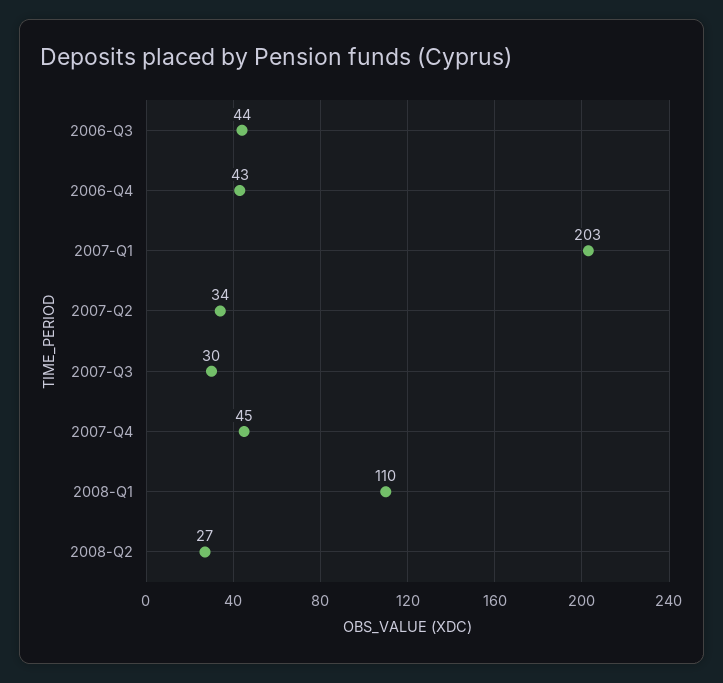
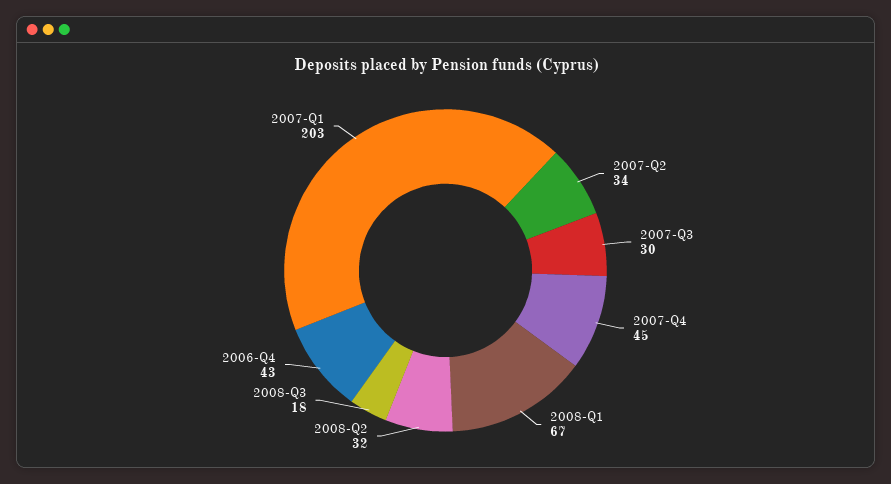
2006-Q3: 44 -> none
2008-Q1: 110 -> 67
2008-Q2: 27 -> 32
2008-Q3: none -> 18

